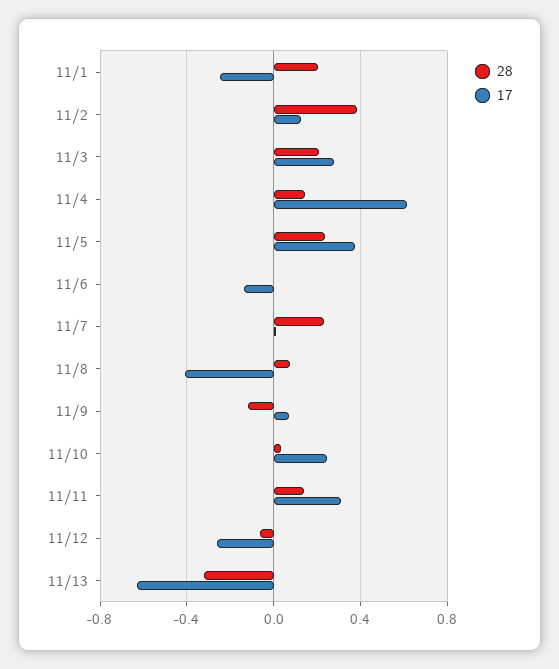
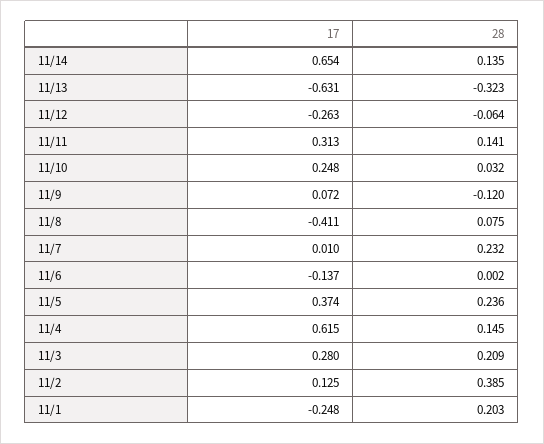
17, 11/14: none -> 0.654
28, 11/14: none -> 0.135

